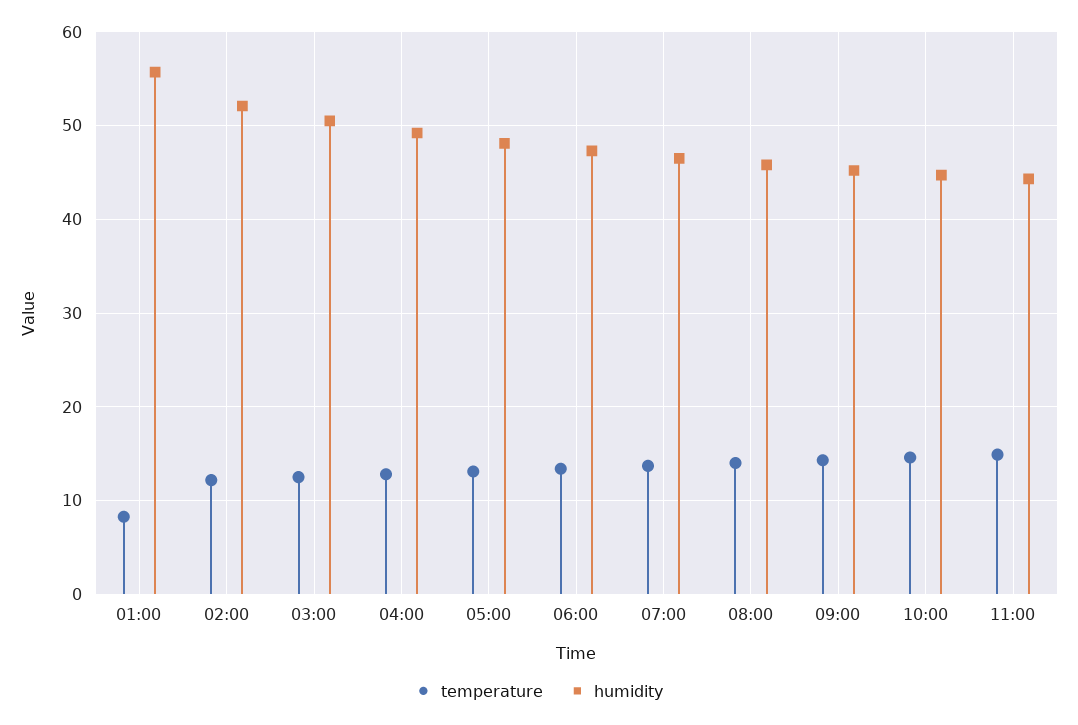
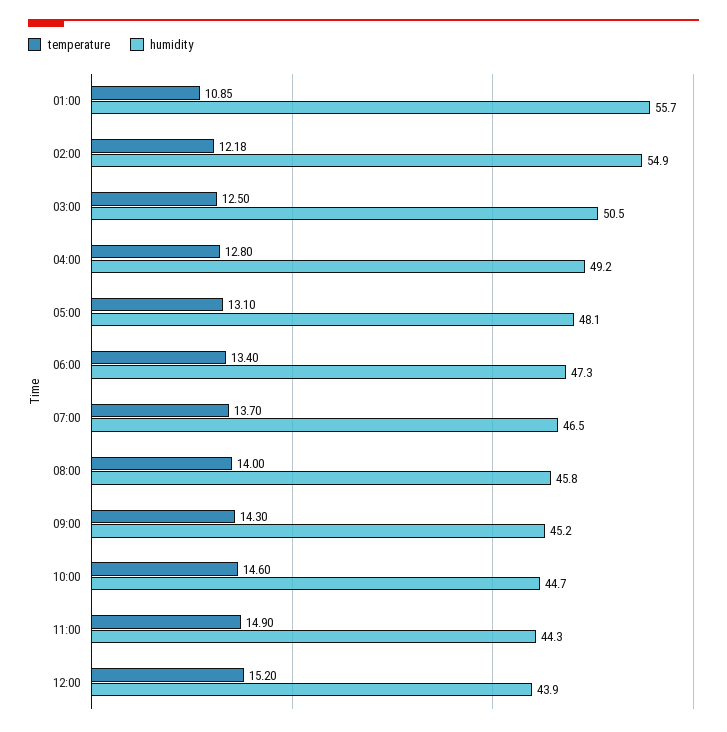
temperature, 01:00: 8 -> 10.85
humidity, 02:00: 52 -> 54.9
temperature, 12:00: none -> 15.2
humidity, 12:00: none -> 43.9

